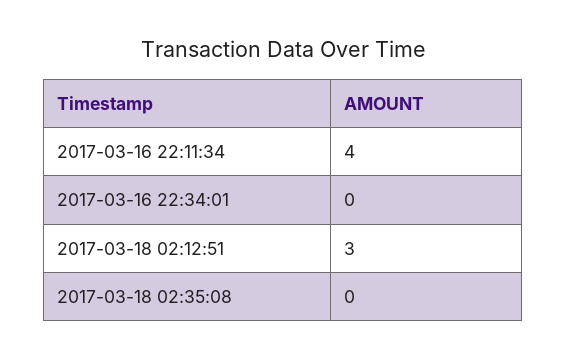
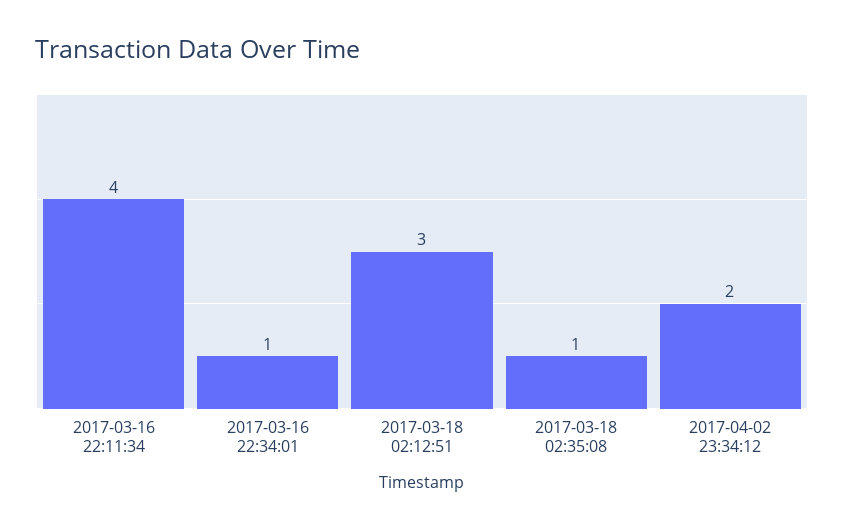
2017-03-16 22:34:01: 0 -> 1
2017-03-18 02:35:08: 0 -> 1
2017-04-02 23:34:12: none -> 2

